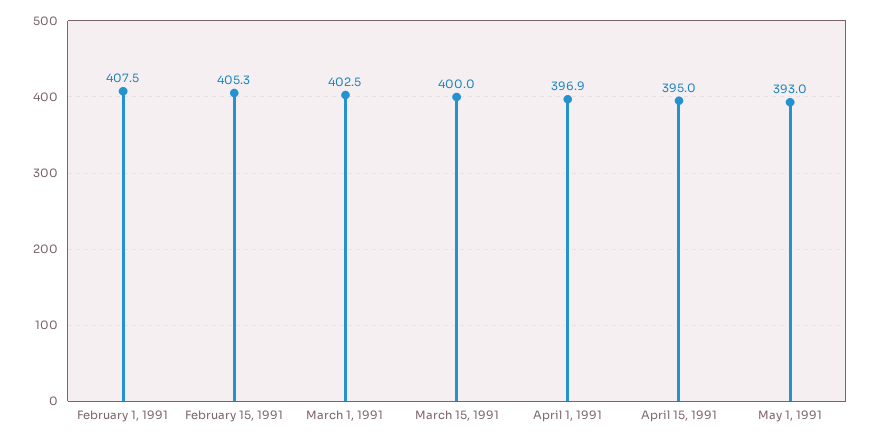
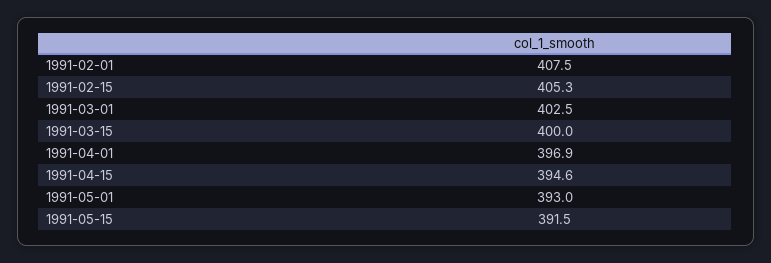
April 15, 1991: 395 -> 394.6
1991-05-15: none -> 391.5

